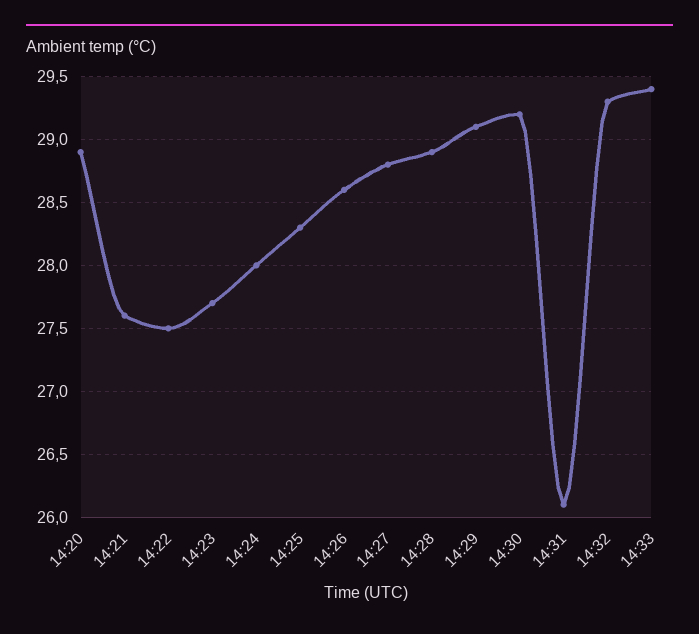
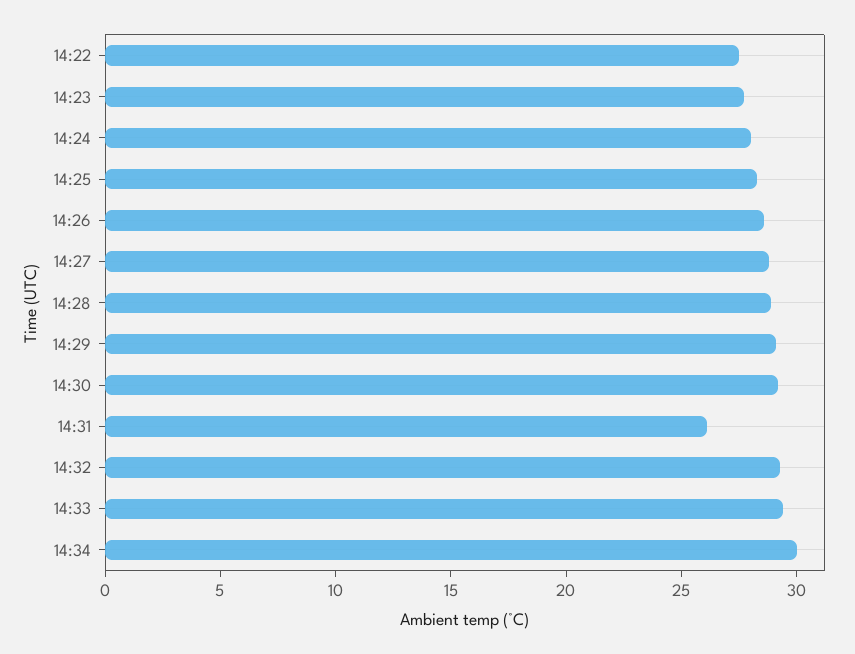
14:20: 28.9 -> none
14:21: 27.6 -> none
14:34: none -> 30

